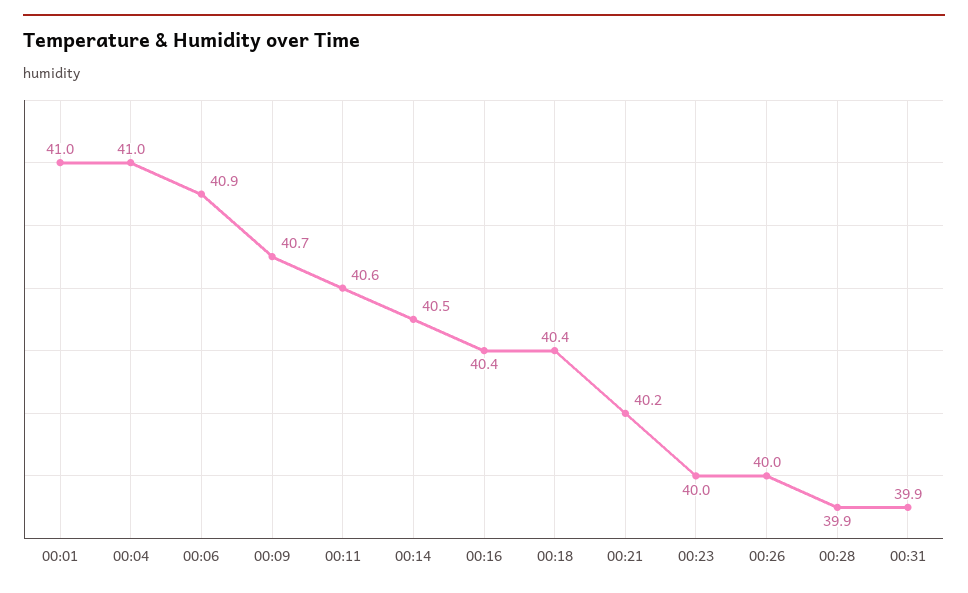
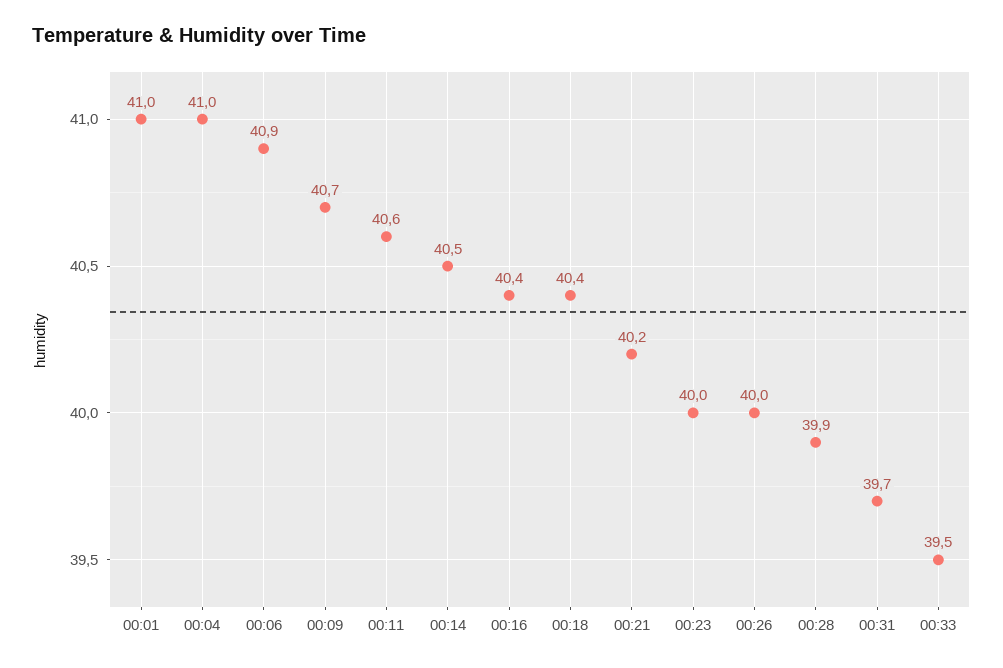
00:31: 39.9 -> 39.7
00:33: none -> 39.5

